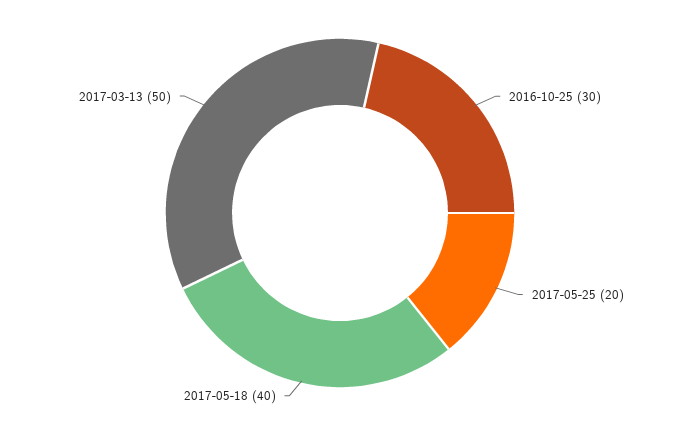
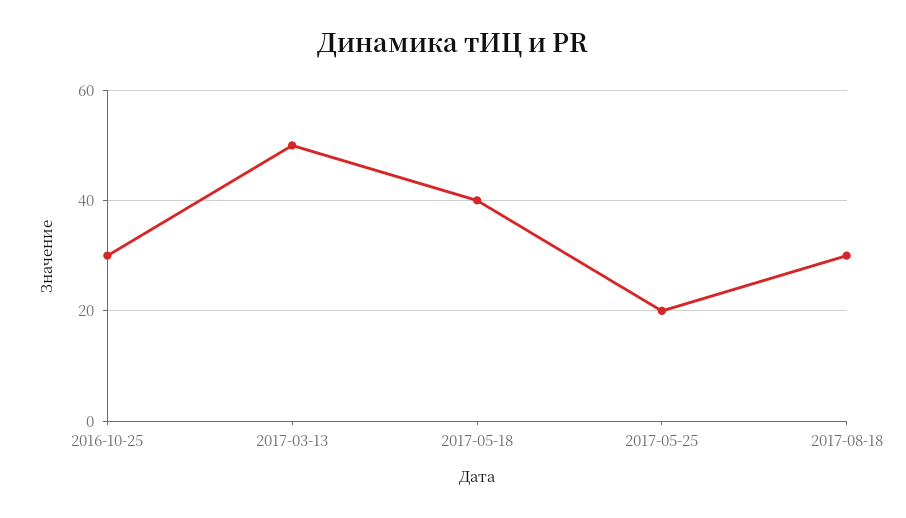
2017-08-18: none -> 30

